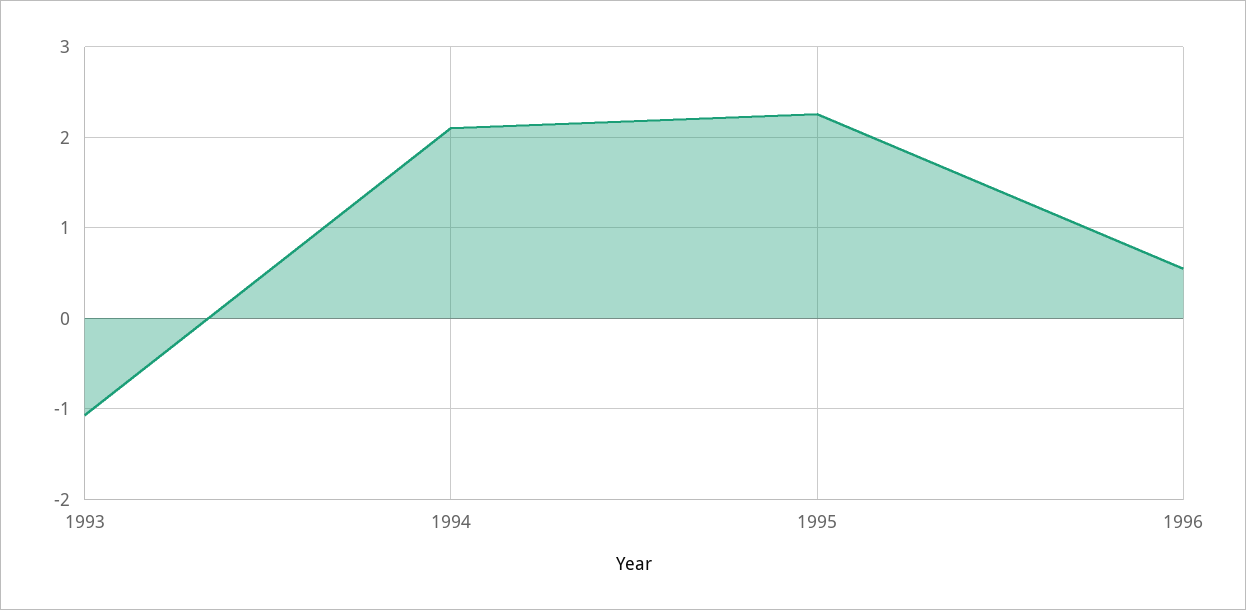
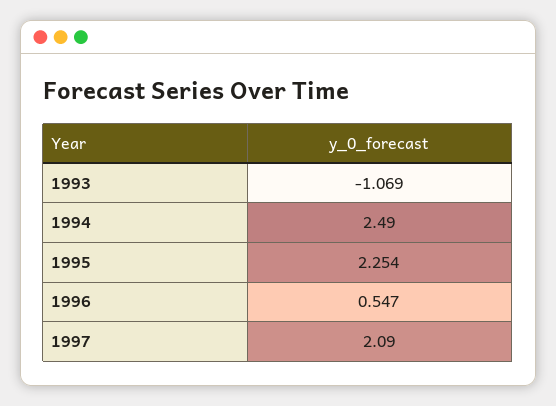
1994: 2.1 -> 2.49
1997: none -> 2.09

